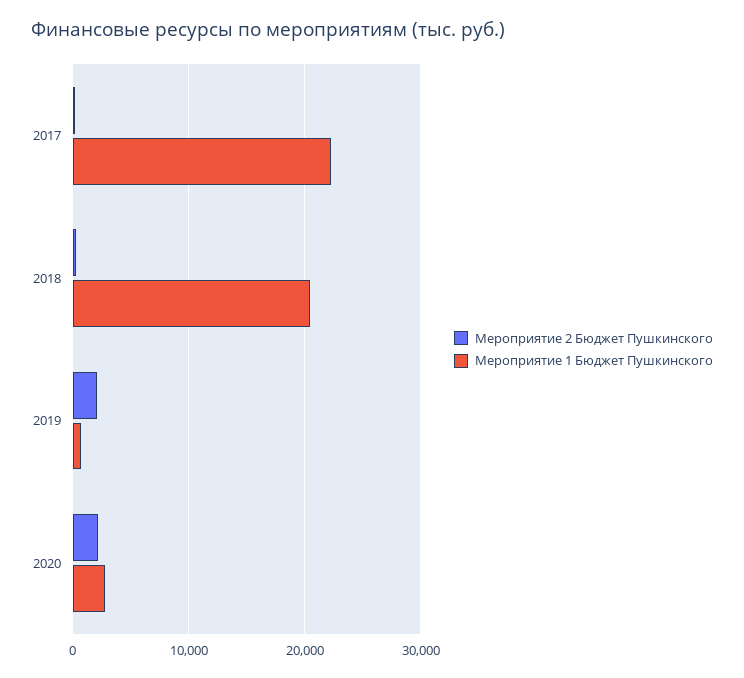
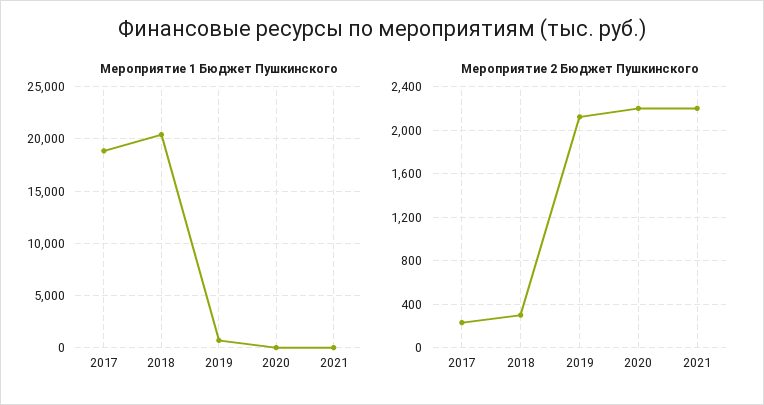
Мероприятие 1 Бюджет Пушкинского, 2017: 22000 -> 19000
Мероприятие 1 Бюджет Пушкинского, 2020: 3000 -> 0
Мероприятие 1 Бюджет Пушкинского, 2021: none -> 0
Мероприятие 2 Бюджет Пушкинского, 2021: none -> 2200

